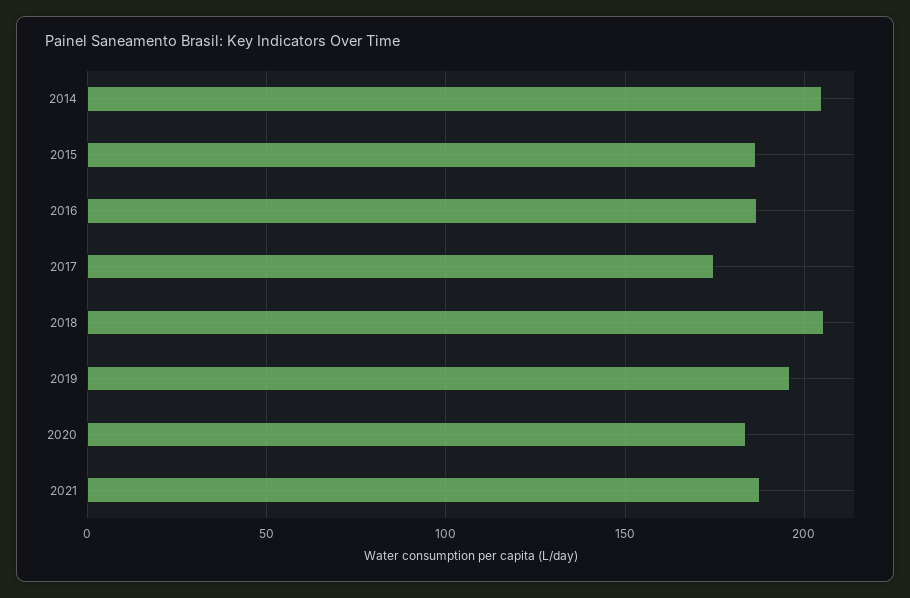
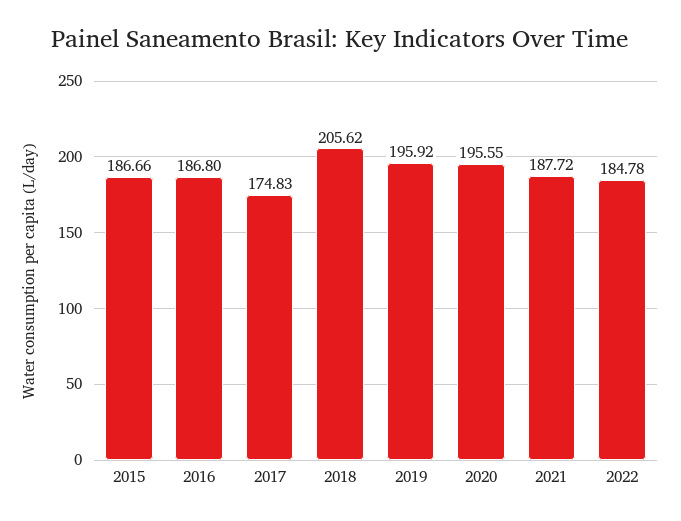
2014: 205 -> none
2020: 185 -> 195.55
2022: none -> 184.78

